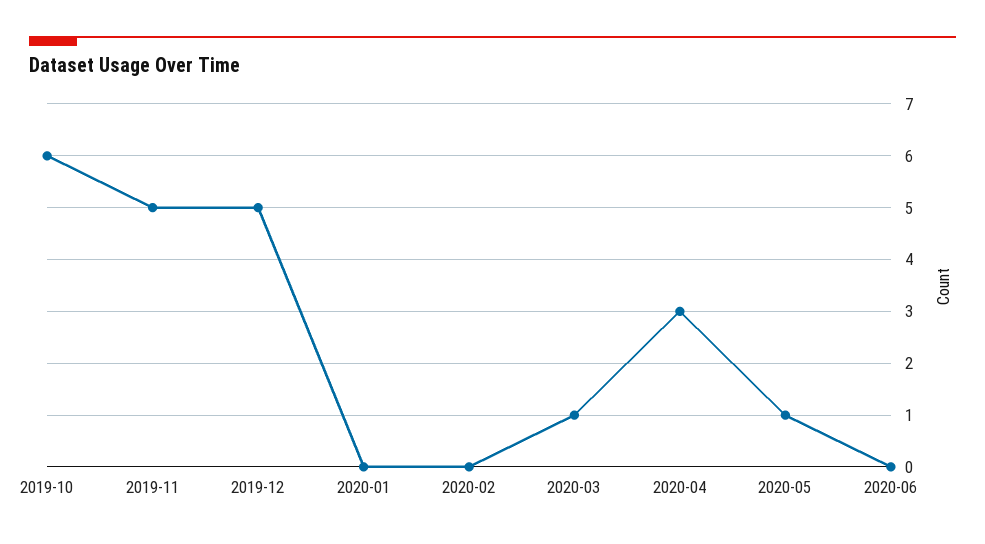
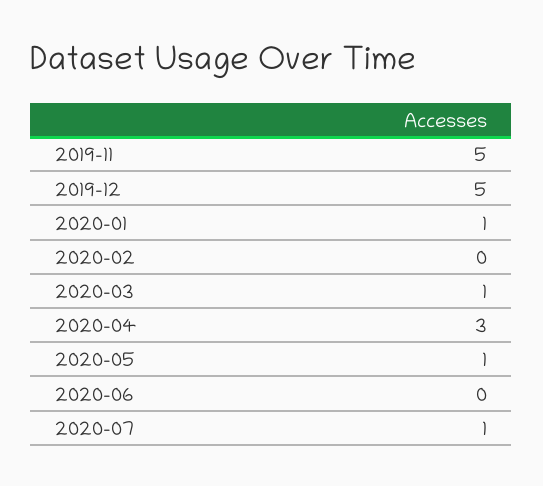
2019-10: 6 -> none
2020-01: 0 -> 1
2020-07: none -> 1

